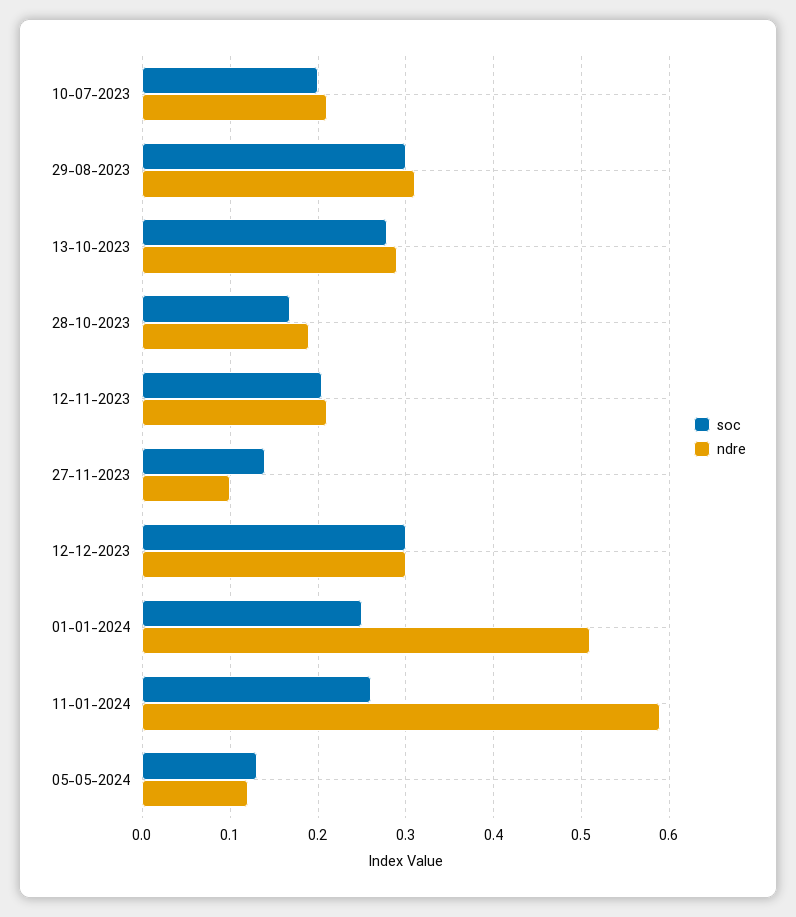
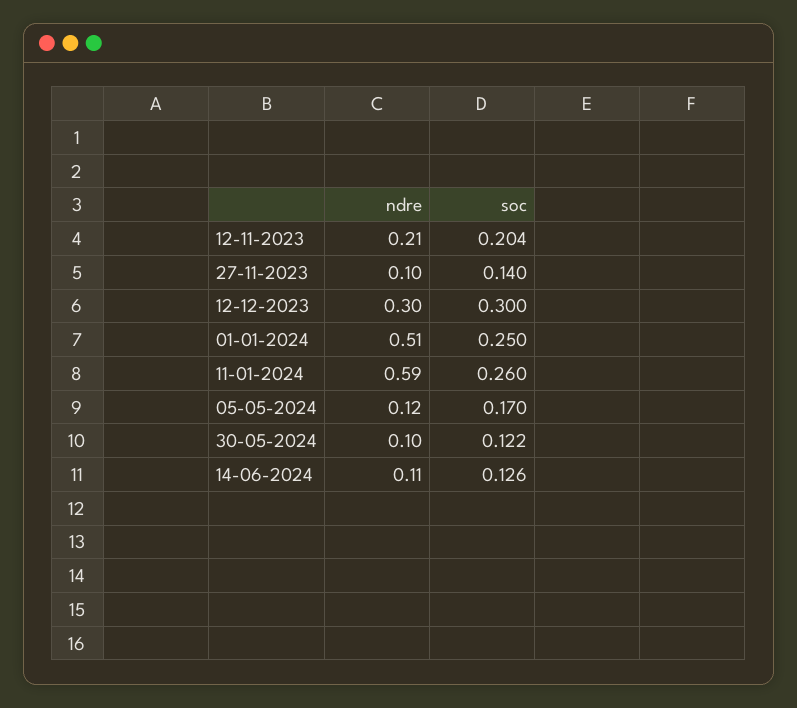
soc, 10-07-2023: 0.2 -> none
ndre, 10-07-2023: 0.21 -> none
soc, 29-08-2023: 0.3 -> none
ndre, 29-08-2023: 0.31 -> none
soc, 13-10-2023: 0.28 -> none
ndre, 13-10-2023: 0.29 -> none
soc, 28-10-2023: 0.17 -> none
ndre, 28-10-2023: 0.19 -> none
soc, 05-05-2024: 0.13 -> 0.17
ndre, 30-05-2024: none -> 0.1
soc, 30-05-2024: none -> 0.122
ndre, 14-06-2024: none -> 0.11
soc, 14-06-2024: none -> 0.126

